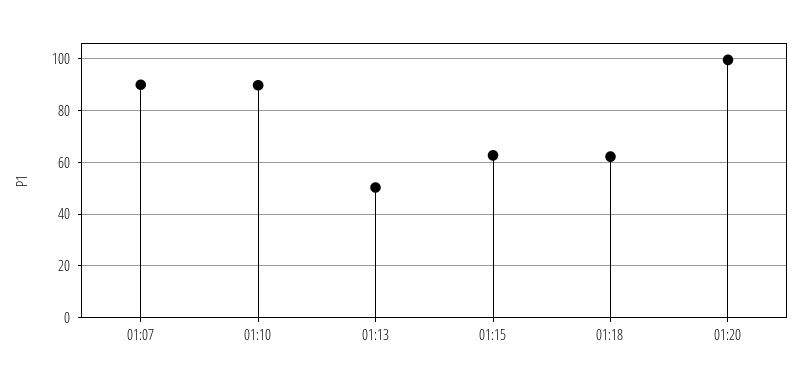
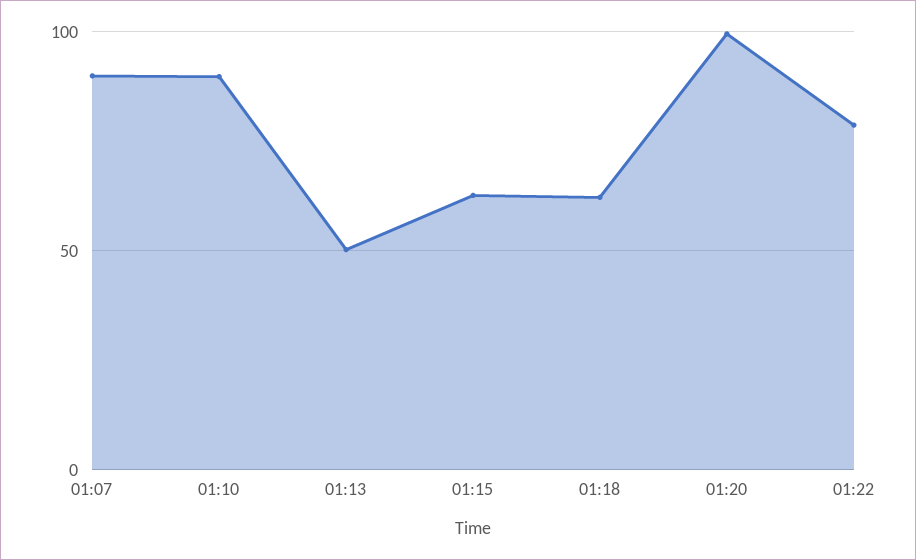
01:22: none -> 80

